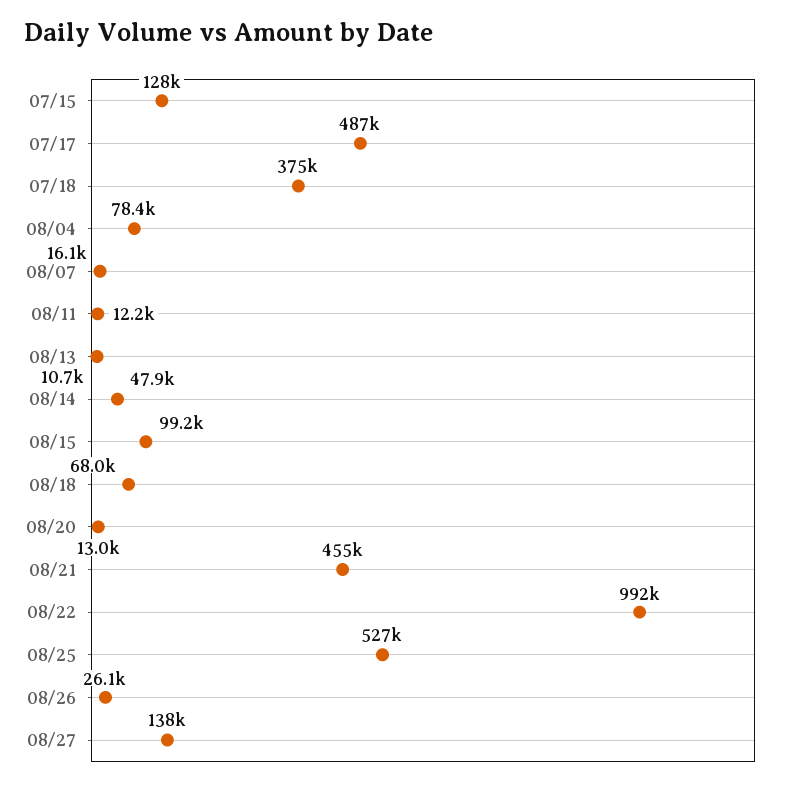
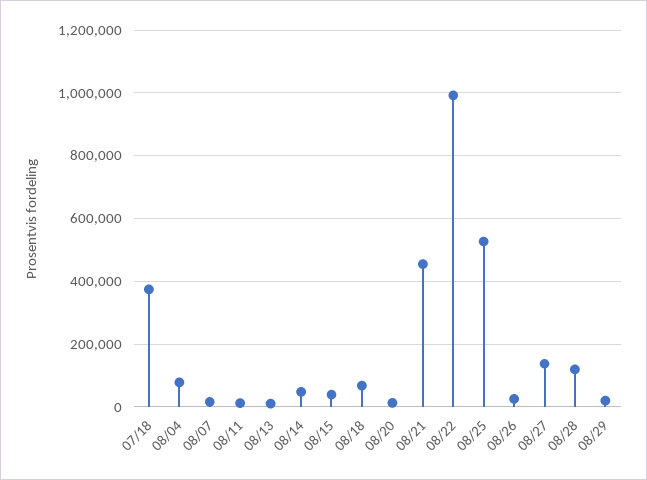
07/15: 128000 -> none
07/17: 487000 -> none
08/15: 99200 -> 40000
08/28: none -> 120000
08/29: none -> 20000

